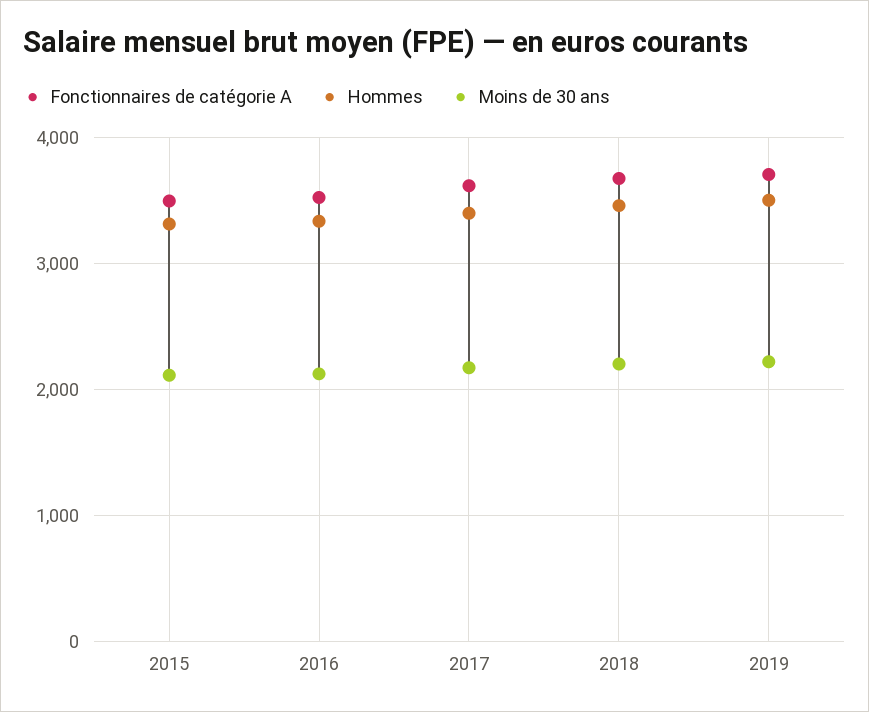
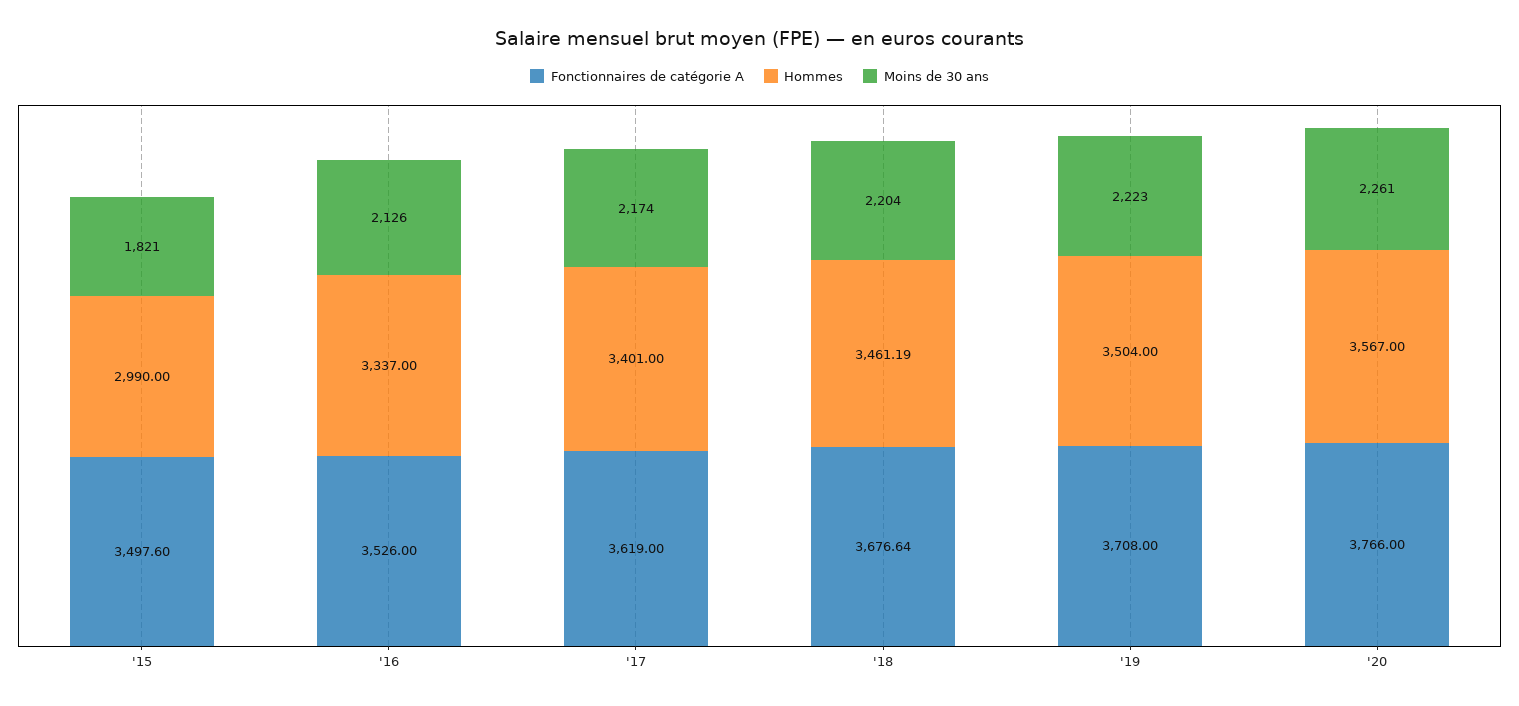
Hommes, 2015: 3300 -> 2990
Moins de 30 ans, 2015: 2100 -> 1821
Fonctionnaires de catégorie A, '20: none -> 3766
Hommes, '20: none -> 3567
Moins de 30 ans, '20: none -> 2261

